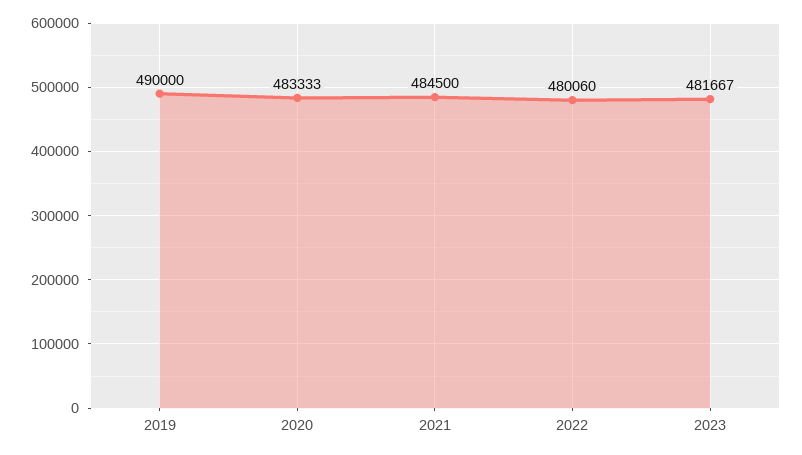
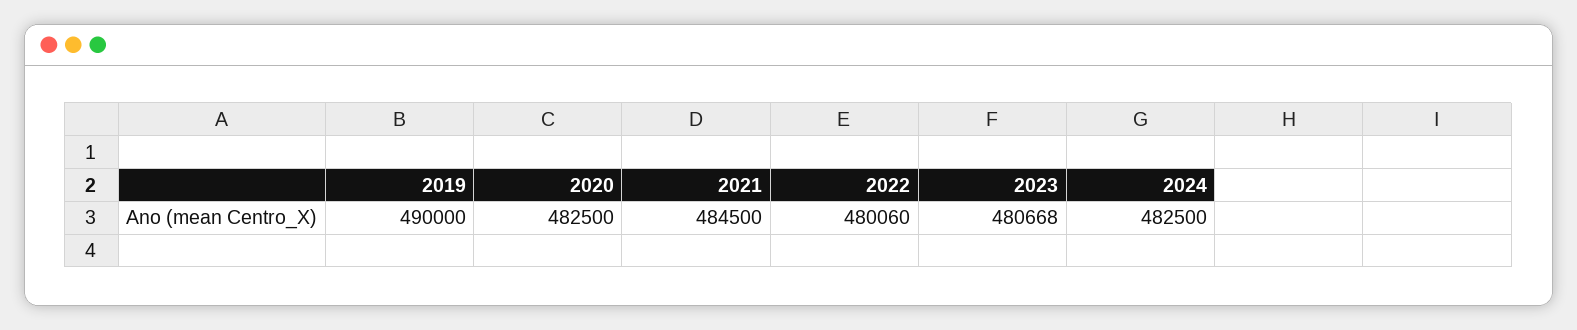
2020: 483333 -> 482500
2023: 481667 -> 480668
2024: none -> 482500

